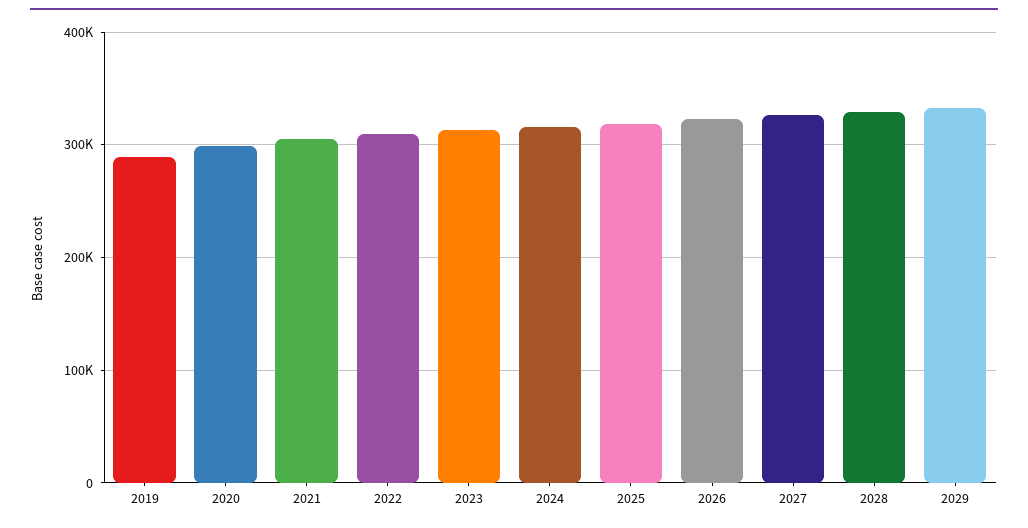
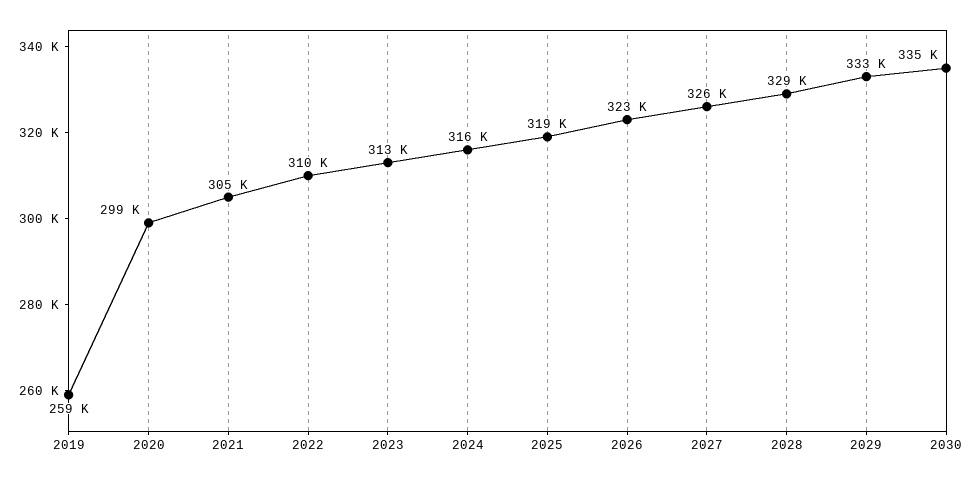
2019: 290000 -> 259000
2030: none -> 335000

